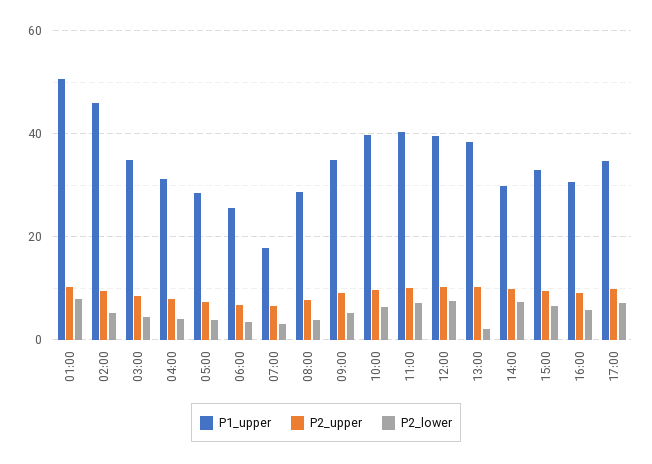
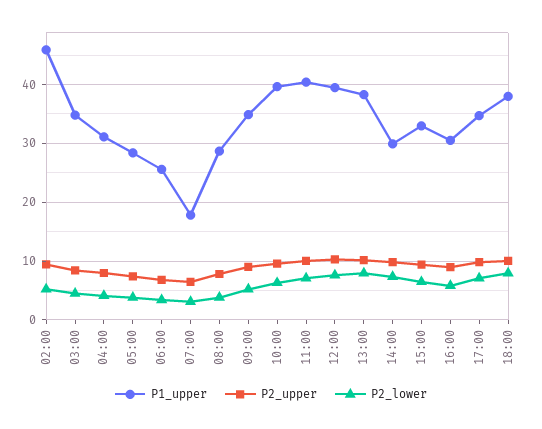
P1_upper, 01:00: 50 -> none
P2_upper, 01:00: 10 -> none
P2_lower, 01:00: 8 -> none
P2_lower, 13:00: 2 -> 8
P1_upper, 18:00: none -> 38
P2_upper, 18:00: none -> 10
P2_lower, 18:00: none -> 8

